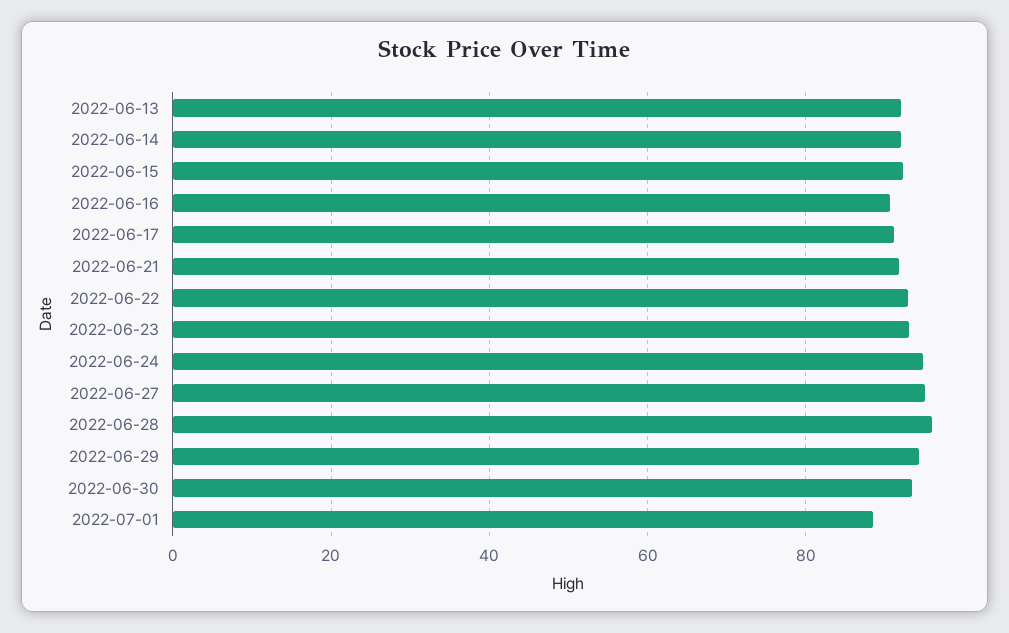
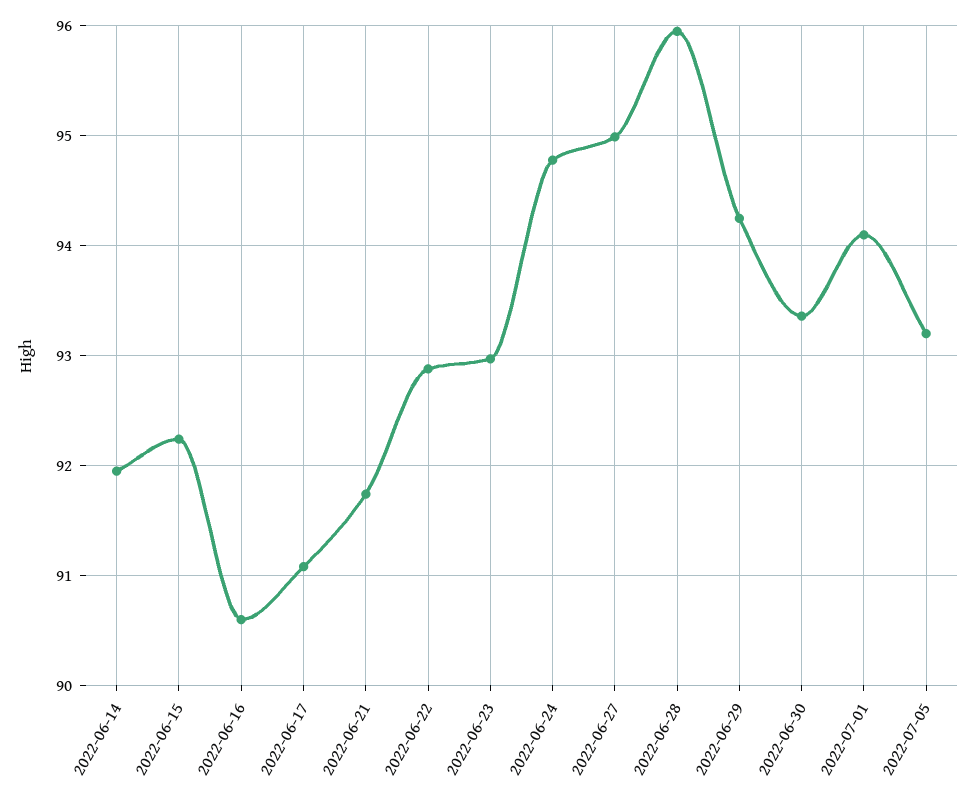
2022-06-13: 92 -> none
2022-07-01: 88 -> 94.1
2022-07-05: none -> 93.2

